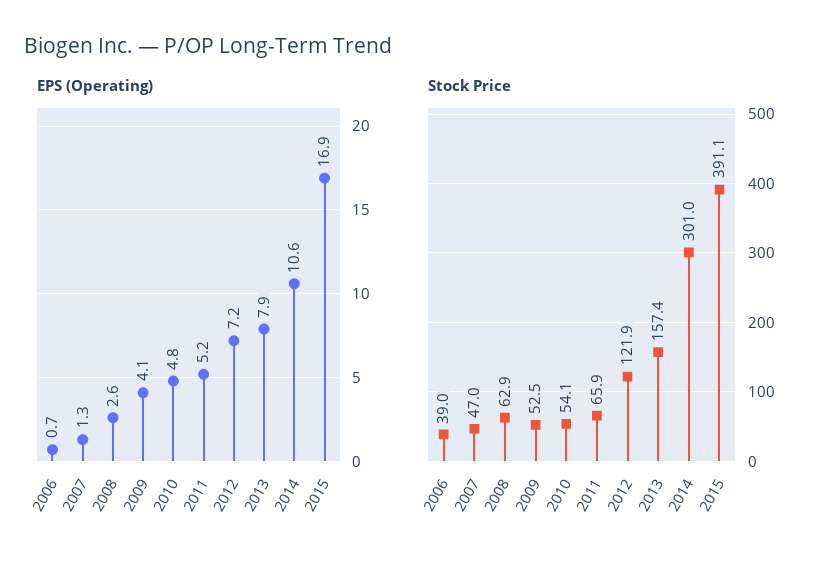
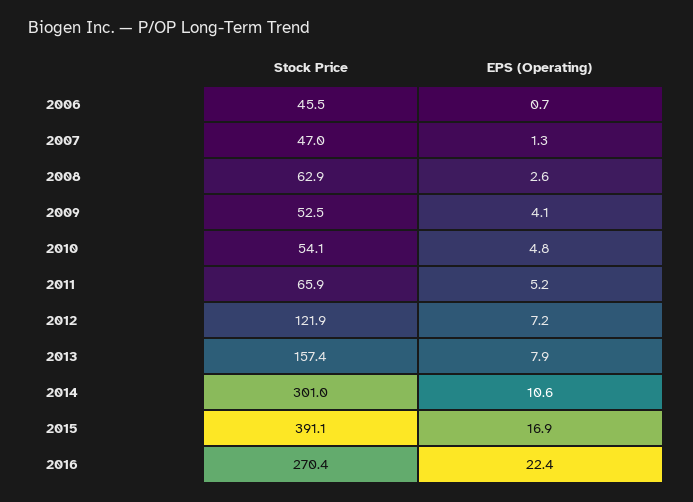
Stock Price, 2006: 39 -> 45.5
Stock Price, 2016: none -> 270.4
EPS (Operating), 2016: none -> 22.4

